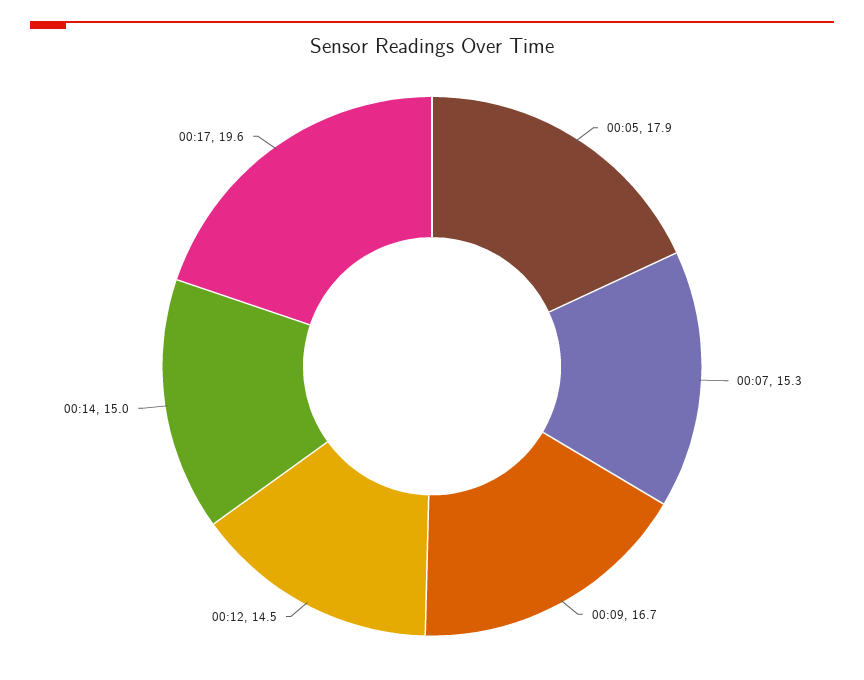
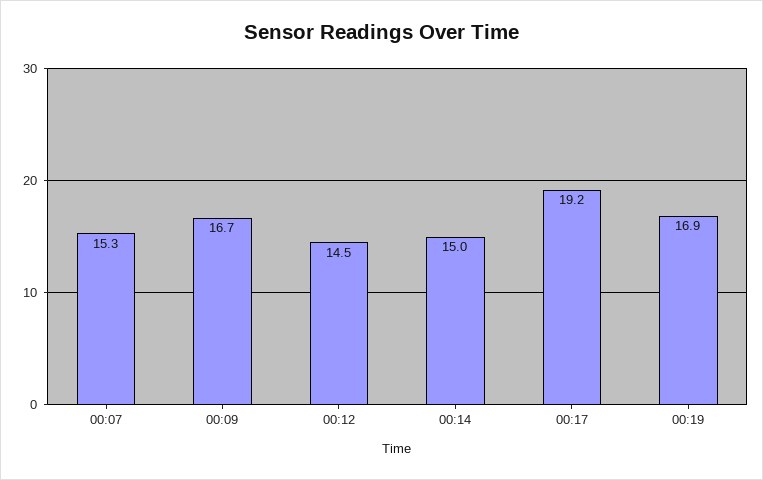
00:05: 17.9 -> none
00:17: 19.6 -> 19.2
00:19: none -> 16.9

